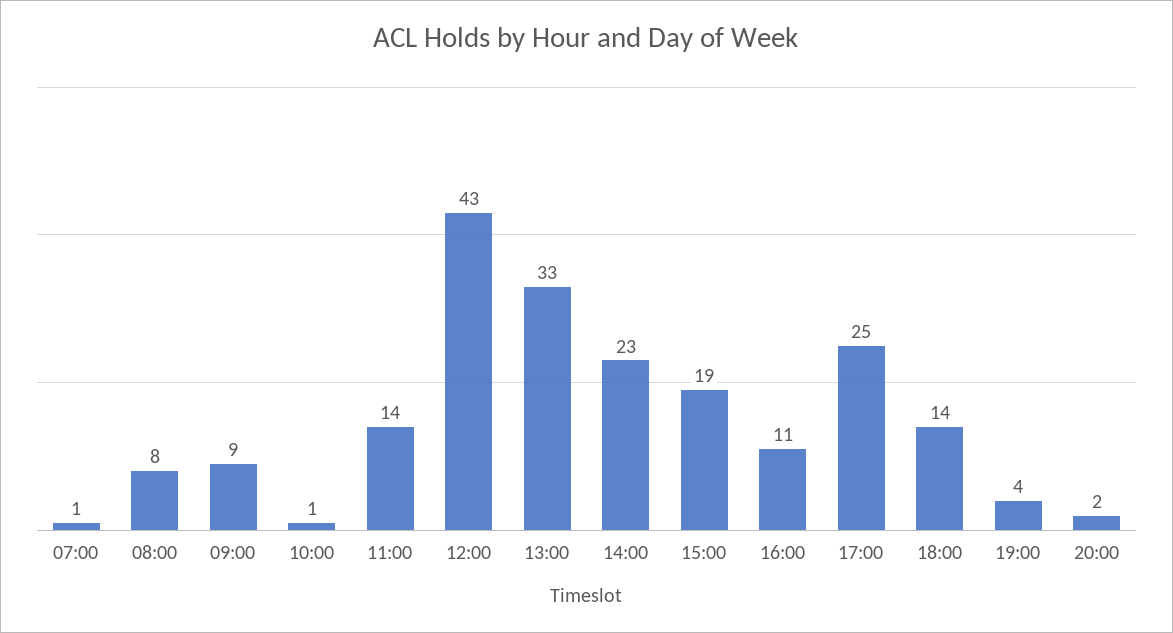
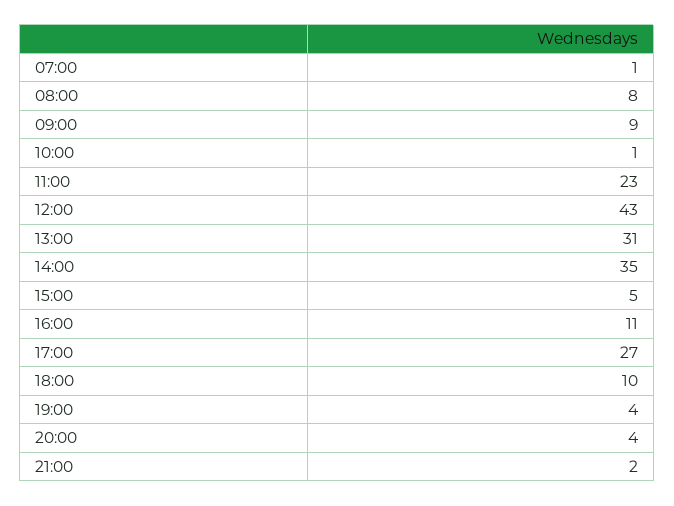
11:00: 14 -> 23
13:00: 33 -> 31
14:00: 23 -> 35
15:00: 19 -> 5
17:00: 25 -> 27
18:00: 14 -> 10
20:00: 2 -> 4
21:00: none -> 2

